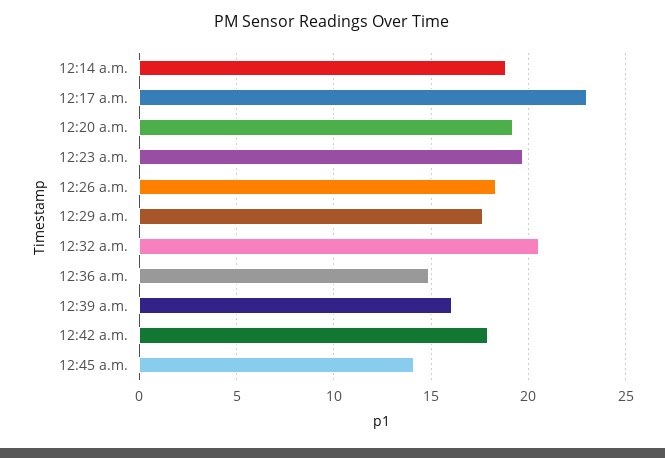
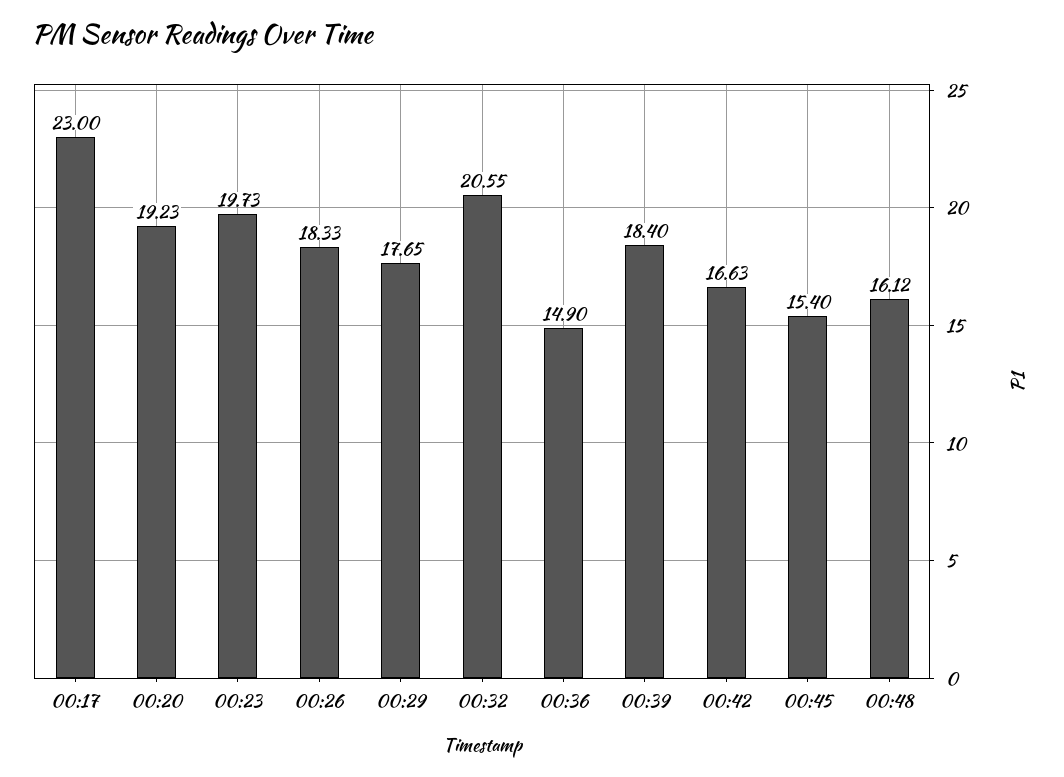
12:14 a.m.: 19 -> none
12:39 a.m.: 16 -> 18.4
12:42 a.m.: 18 -> 16.63
12:45 a.m.: 14 -> 15.4
00:48: none -> 16.12

